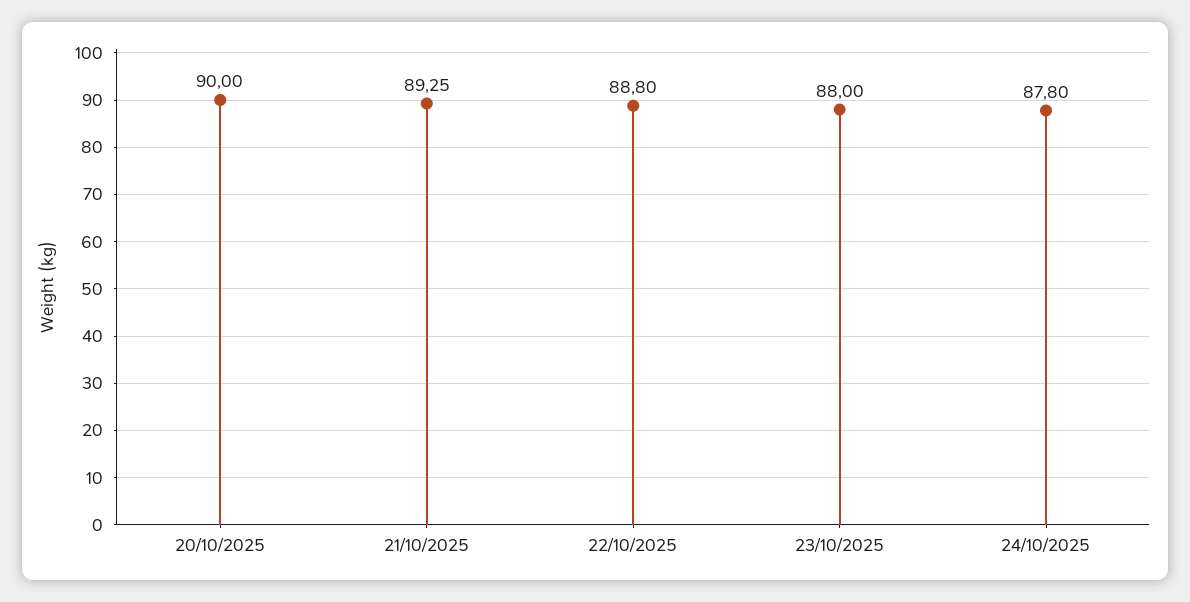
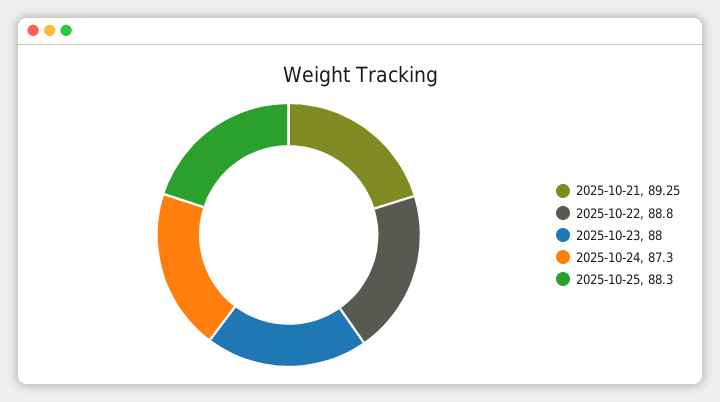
20/10/2025: 90 -> none
24/10/2025: 87.8 -> 87.3
2025-10-25: none -> 88.3

